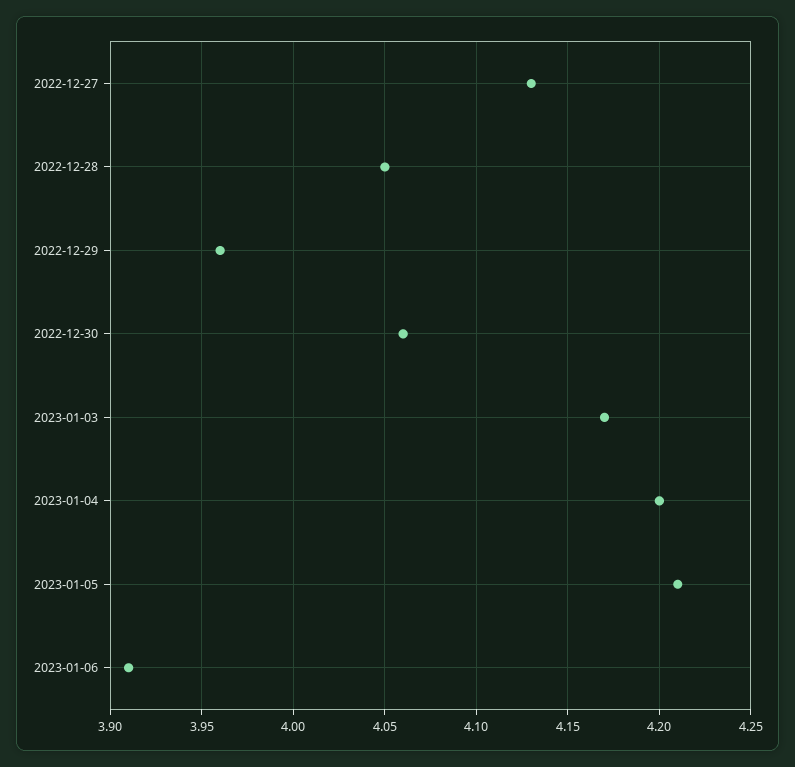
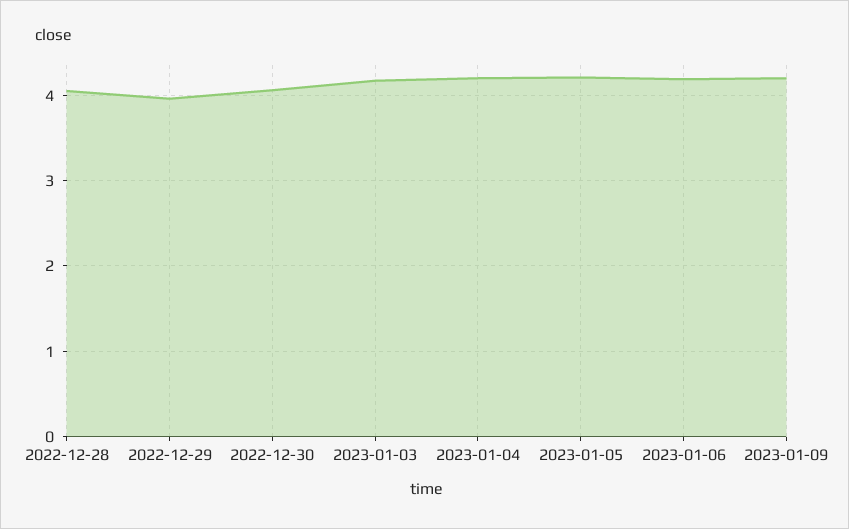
2022-12-27: 4.13 -> none
2023-01-06: 3.91 -> 4.2
2023-01-09: none -> 4.2

